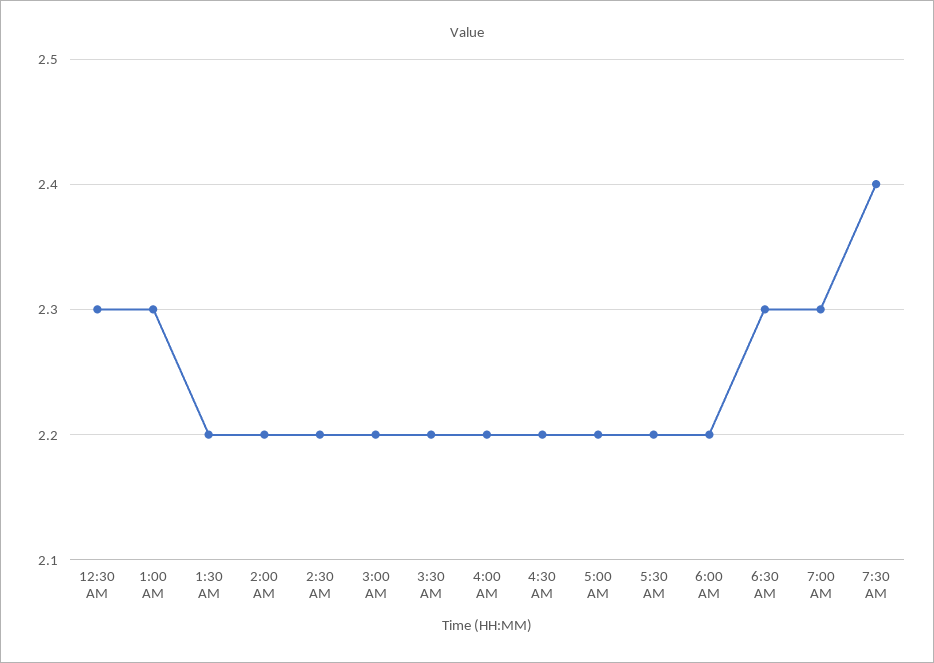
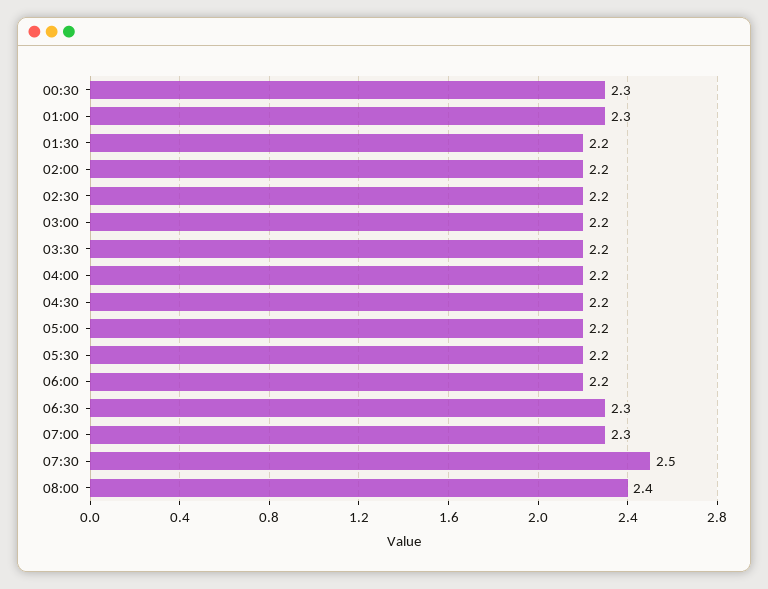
7:30 AM: 2.4 -> 2.5
08:00: none -> 2.4

